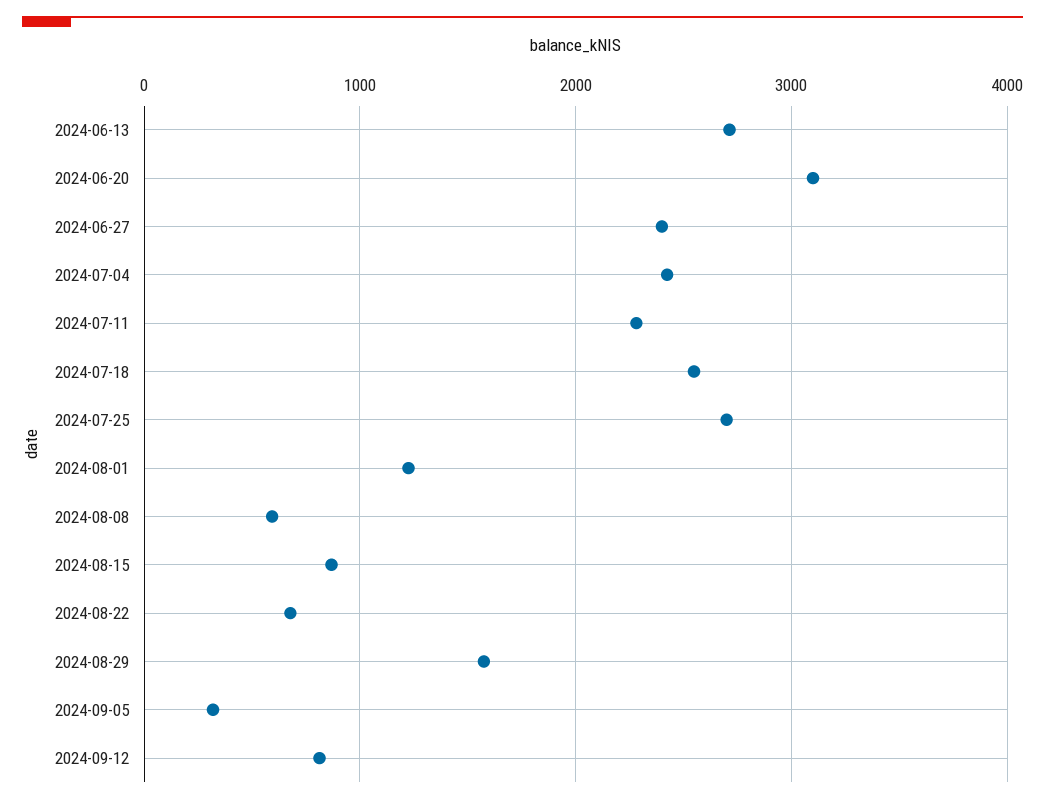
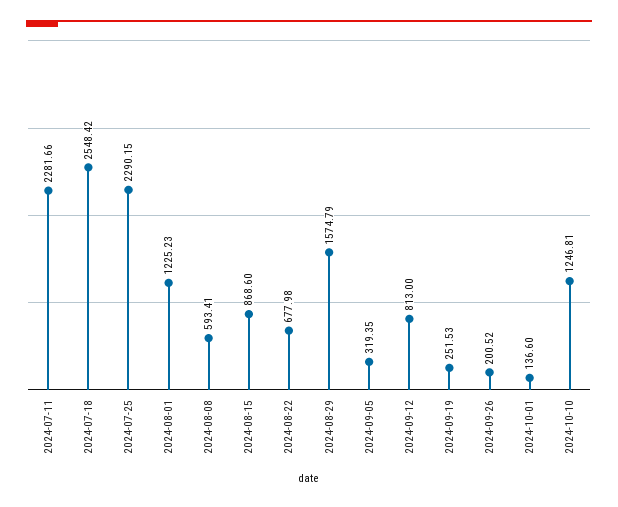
2024-06-13: 2700 -> none
2024-06-20: 3100 -> none
2024-06-27: 2400 -> none
2024-07-04: 2400 -> none
2024-07-25: 2700 -> 2290.15
2024-09-19: none -> 251.53
2024-09-26: none -> 200.52
2024-10-01: none -> 136.6
2024-10-10: none -> 1246.81

